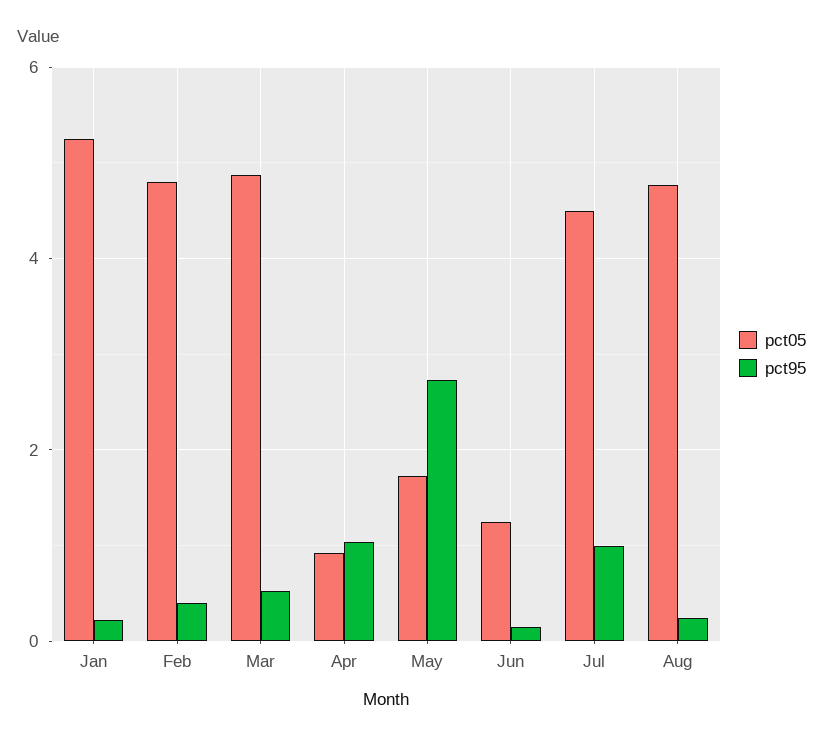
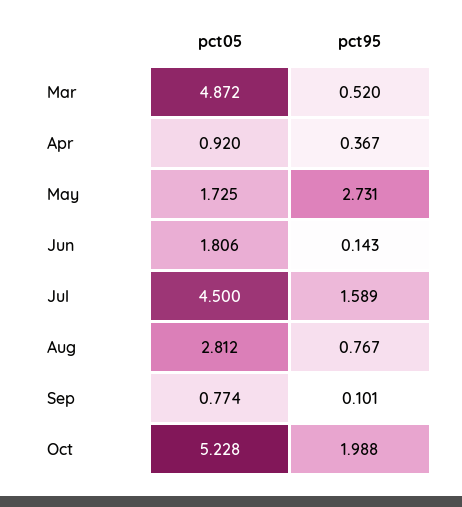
pct05, Jan: 5.2 -> none
pct95, Jan: 0.2 -> none
pct05, Feb: 4.8 -> none
pct95, Feb: 0.4 -> none
pct95, Apr: 1 -> 0.367
pct05, Jun: 1.2 -> 1.806
pct95, Jul: 1 -> 1.589
pct05, Aug: 4.8 -> 2.812
pct95, Aug: 0.2 -> 0.767
pct05, Sep: none -> 0.774
pct95, Sep: none -> 0.101
pct05, Oct: none -> 5.228
pct95, Oct: none -> 1.988

